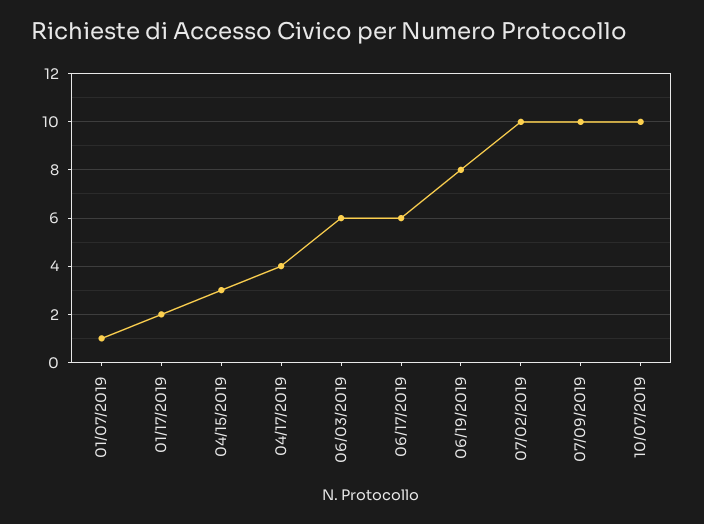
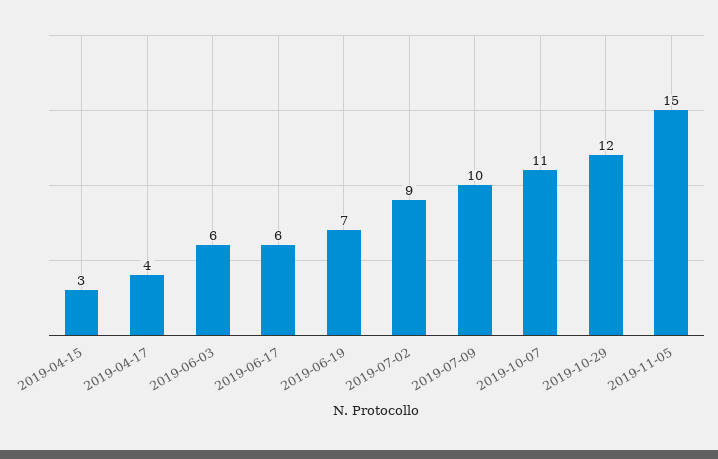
01/07/2019: 1 -> none
01/17/2019: 2 -> none
06/19/2019: 8 -> 7
07/02/2019: 10 -> 9
10/07/2019: 10 -> 11
2019-10-29: none -> 12
2019-11-05: none -> 15

